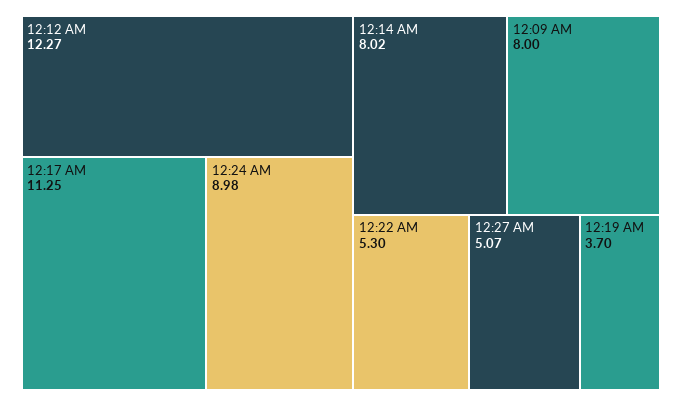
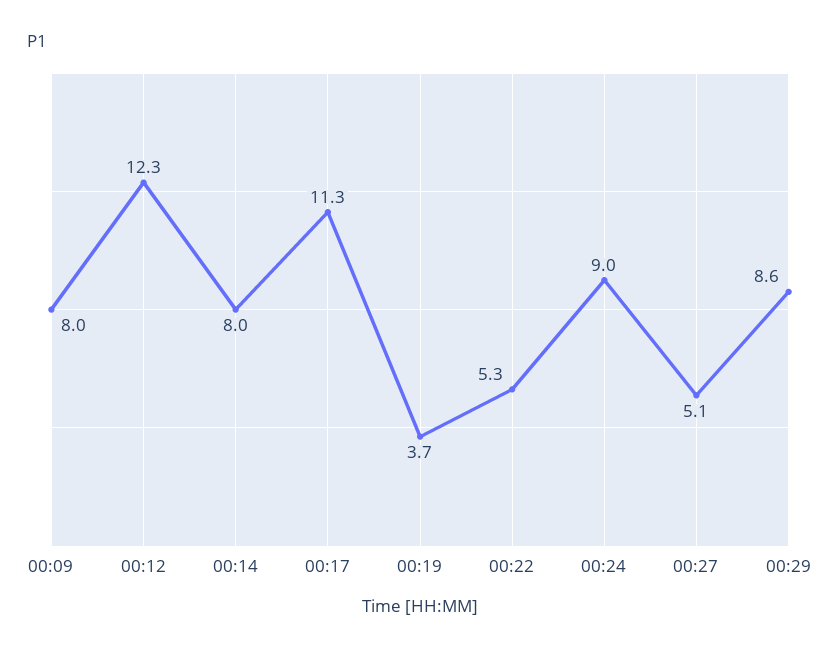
00:29: none -> 8.6

